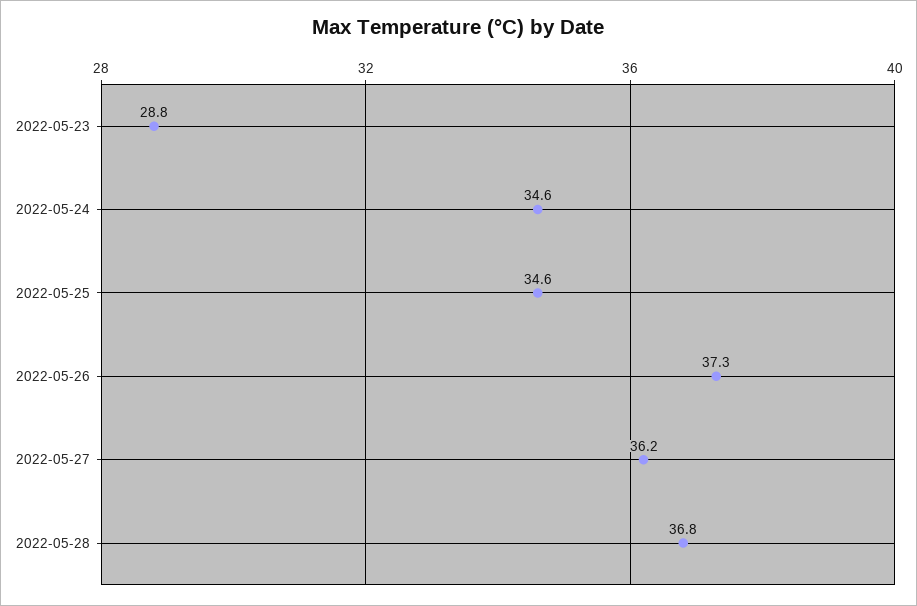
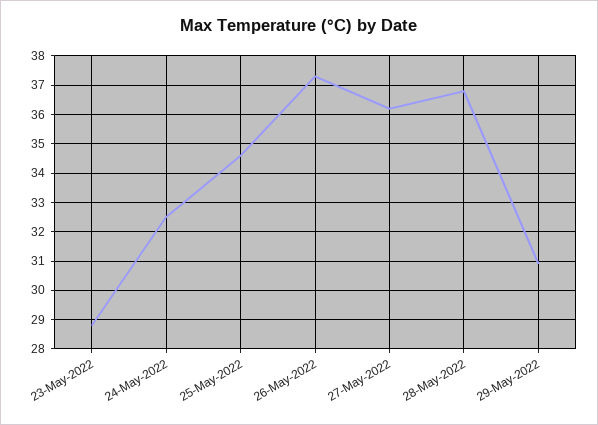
2022-05-24: 34.6 -> 32.5
29-May-2022: none -> 31

